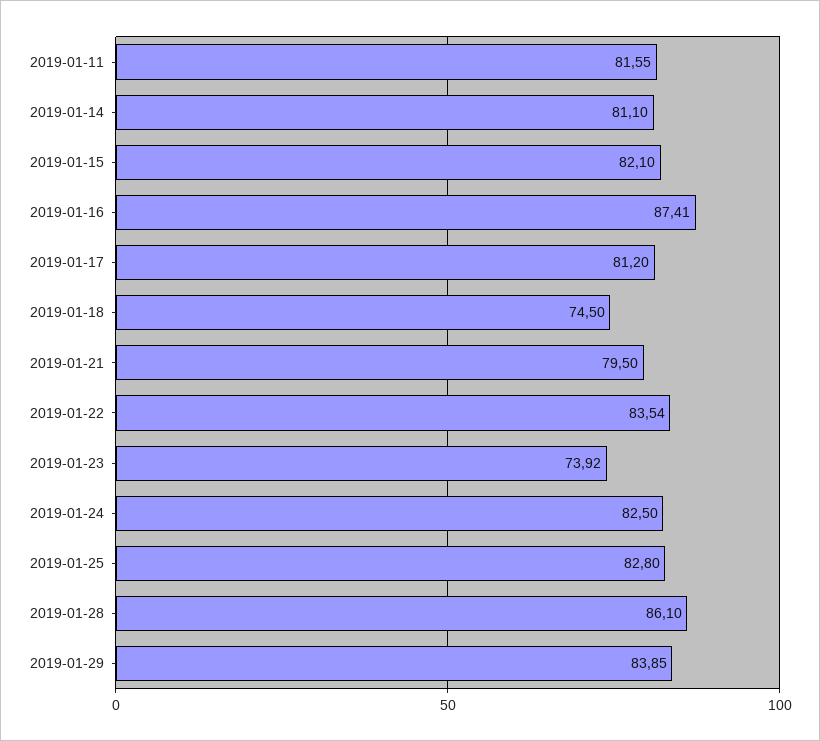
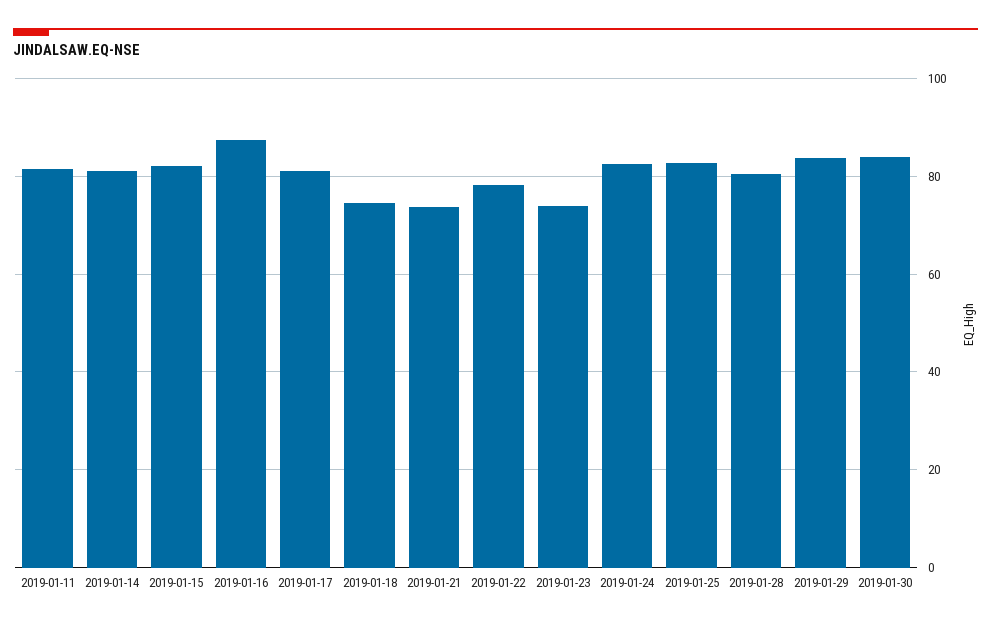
2019-01-21: 79.5 -> 74
2019-01-22: 83.54 -> 78
2019-01-28: 86.1 -> 80
2019-01-30: none -> 84

